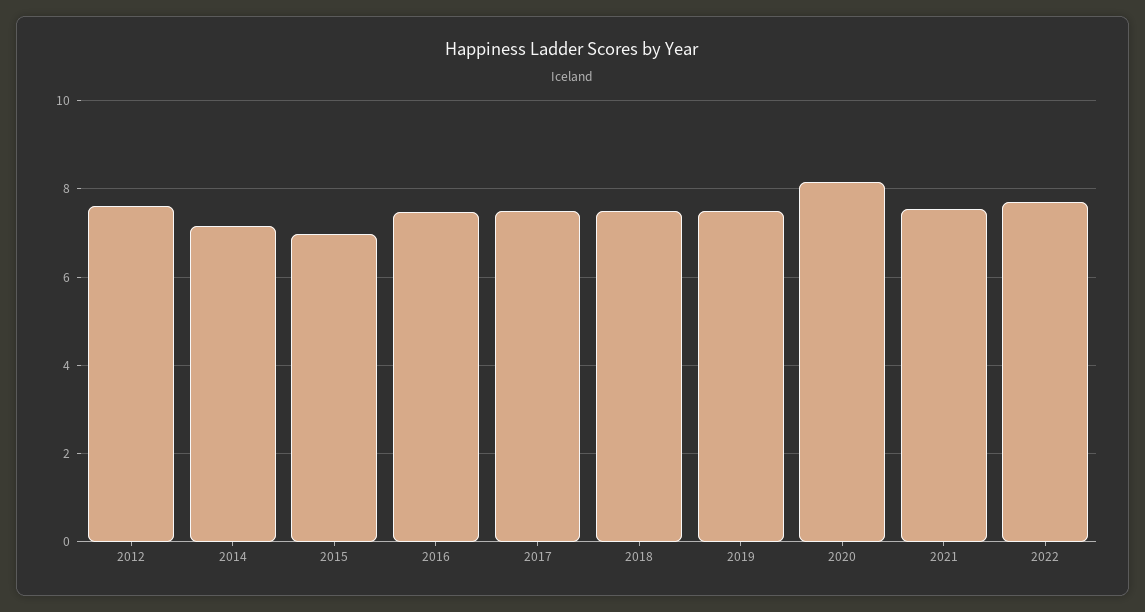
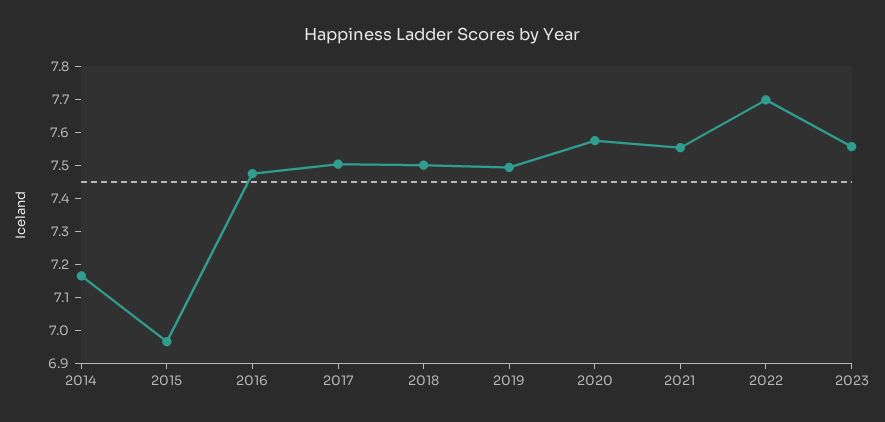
2012: 7.6 -> none
2020: 8.2 -> 7.575
2023: none -> 7.55

